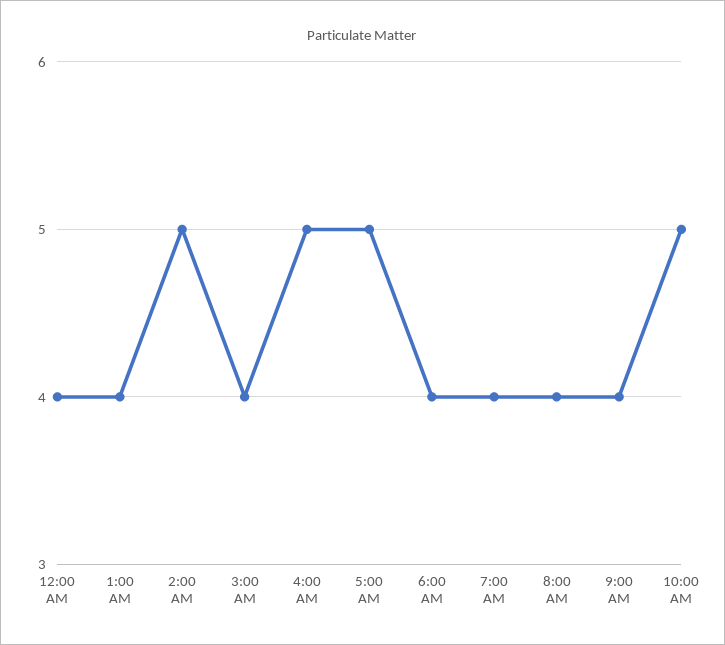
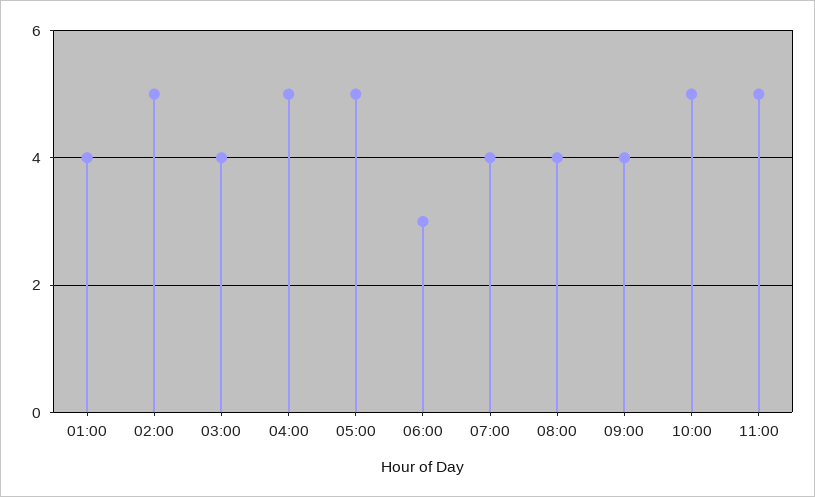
12:00 AM: 4 -> none
6:00 AM: 4 -> 3
11:00: none -> 5

